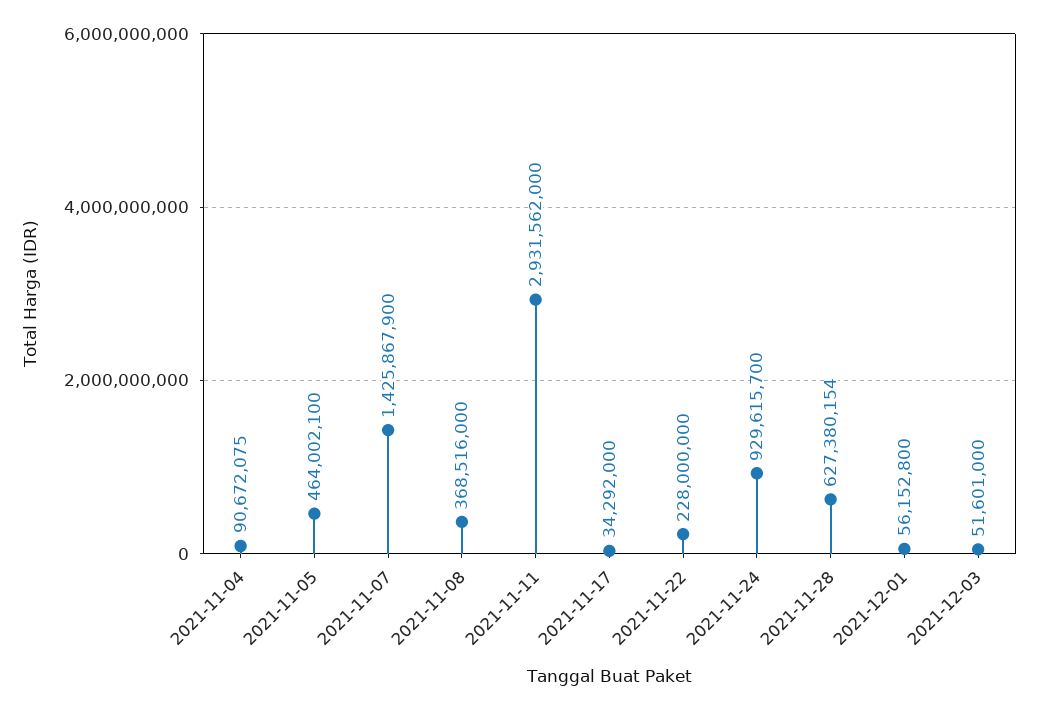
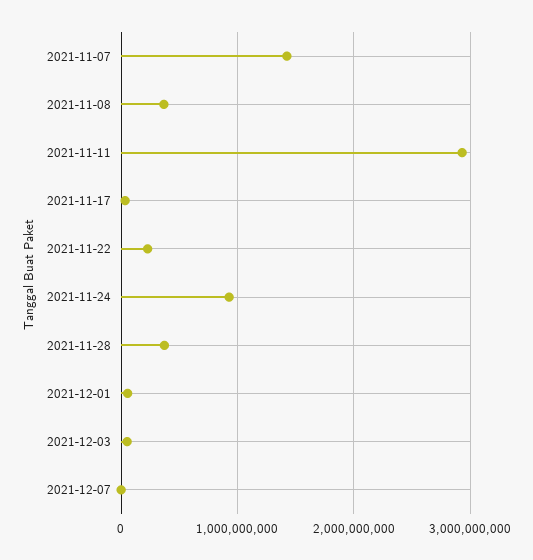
2021-11-04: 90672075 -> none
2021-11-05: 464002100 -> none
2021-11-28: 627380154 -> 400000000
2021-12-07: none -> 0

